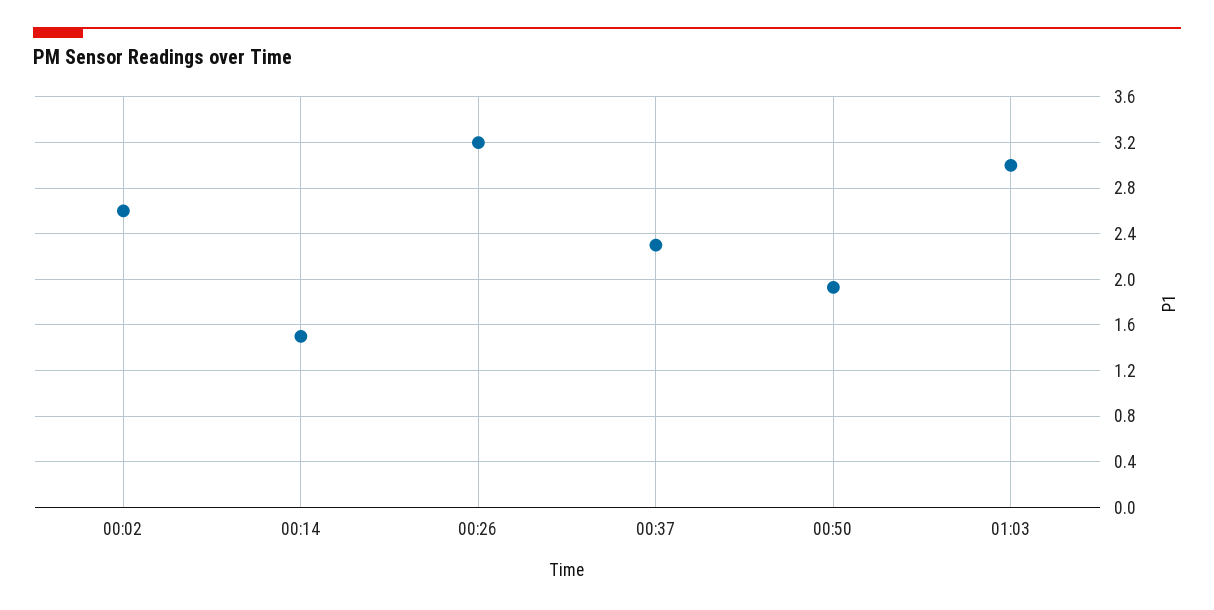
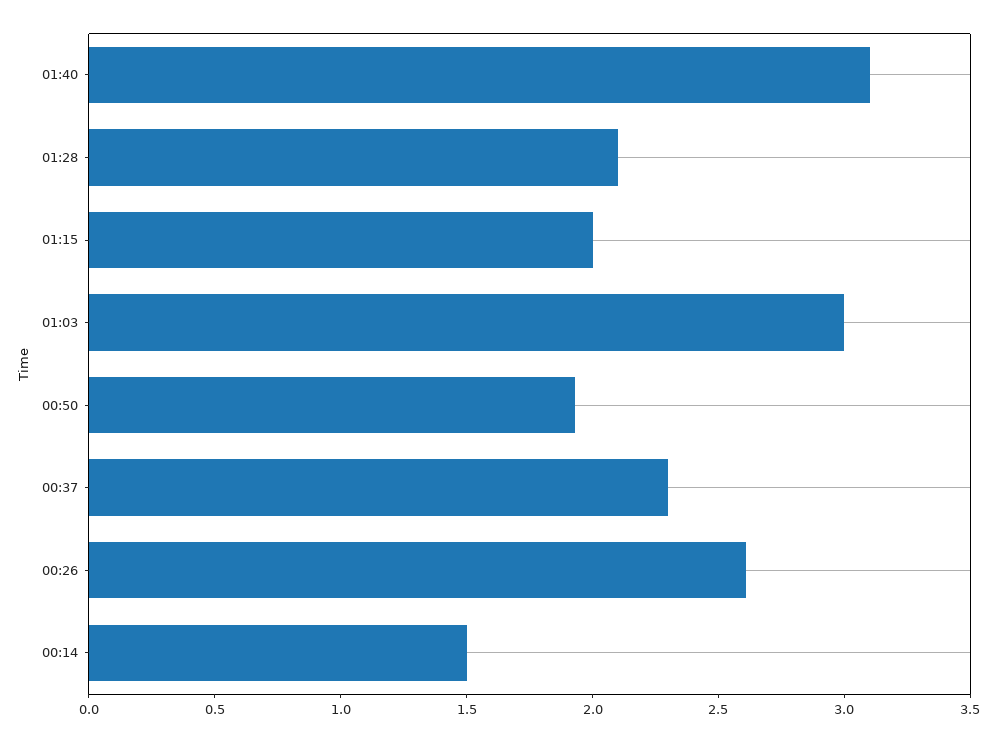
00:02: 2.6 -> none
00:26: 3.2 -> 2.6
01:40: none -> 3.1
01:28: none -> 2.1
01:15: none -> 2

